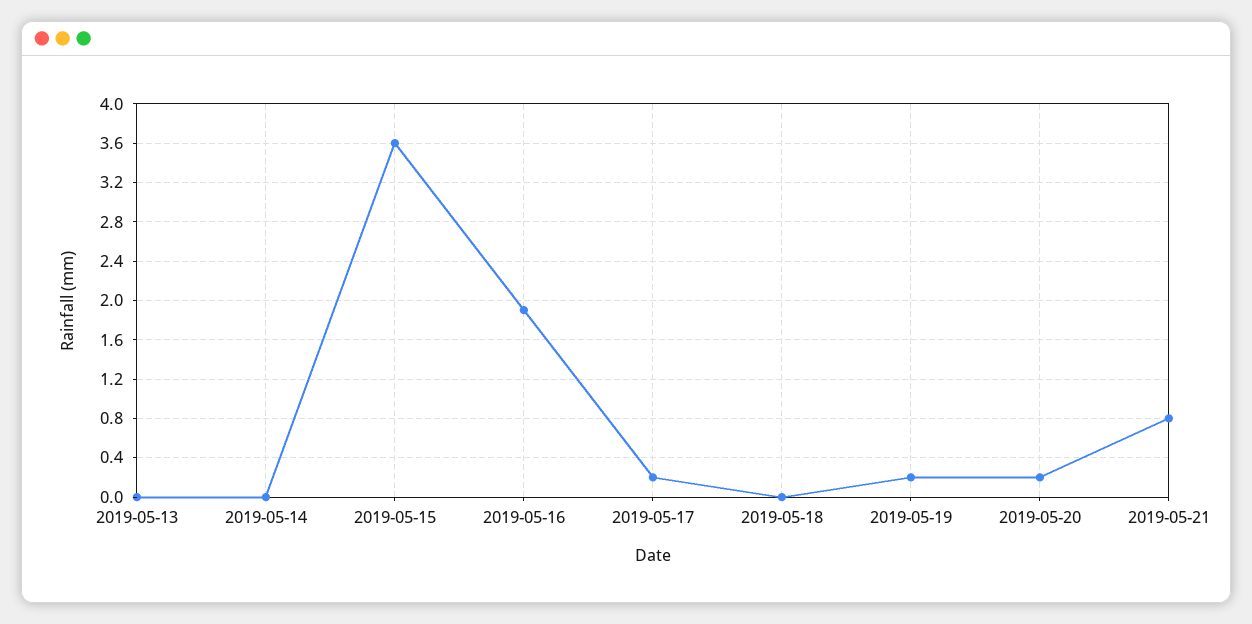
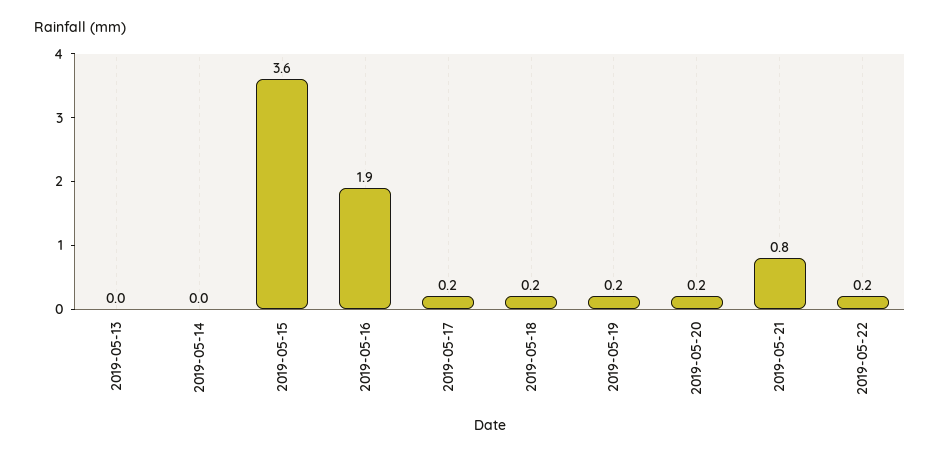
2019-05-18: 0 -> 0.2
2019-05-22: none -> 0.2

